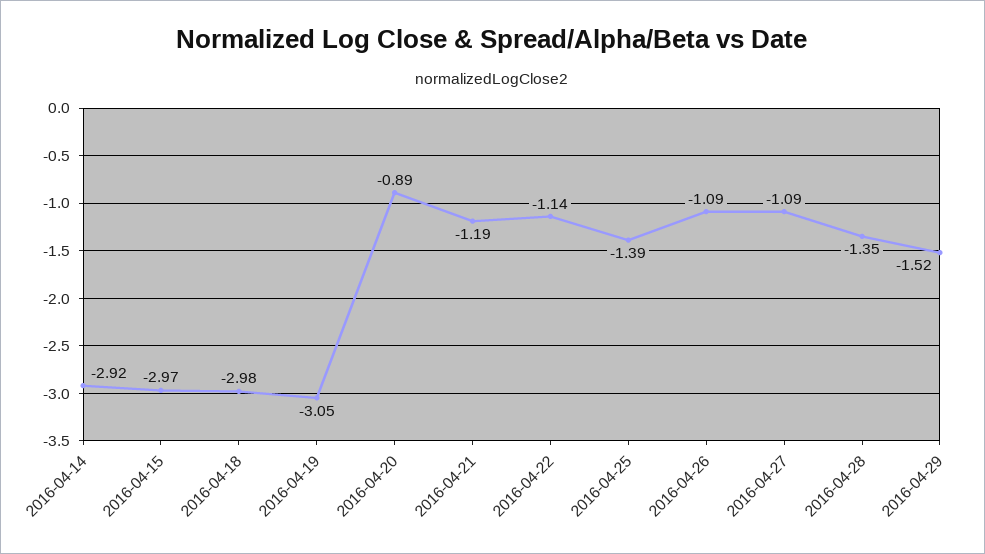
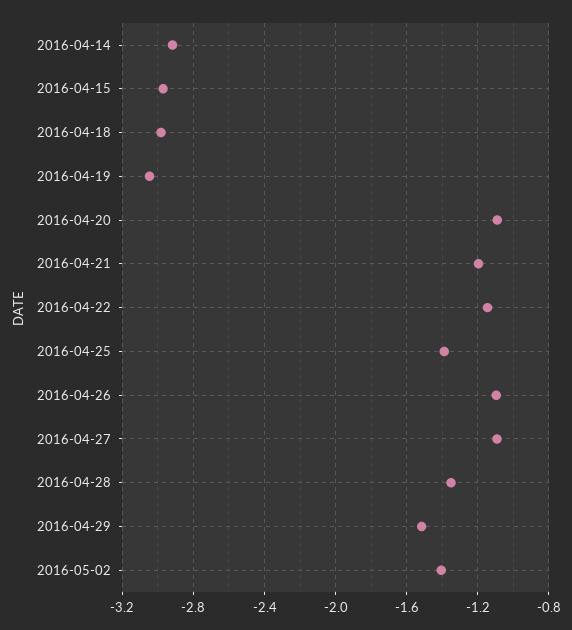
2016-04-20: -0.89 -> -1.1
2016-05-02: none -> -1.4

